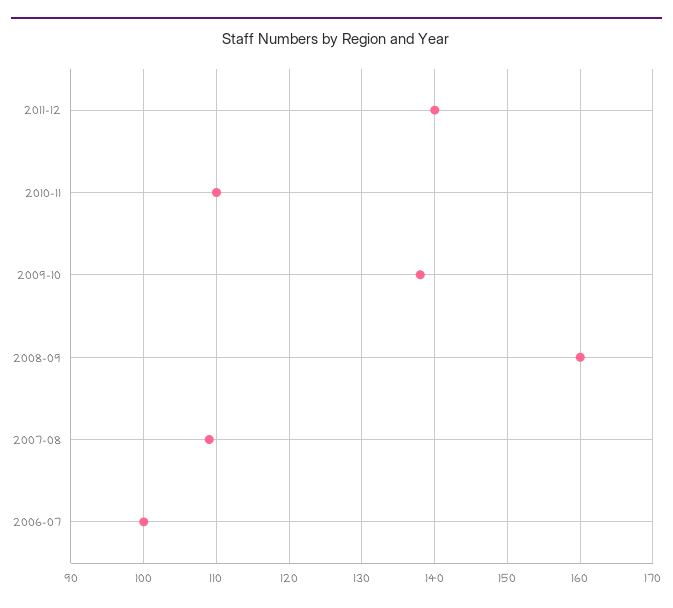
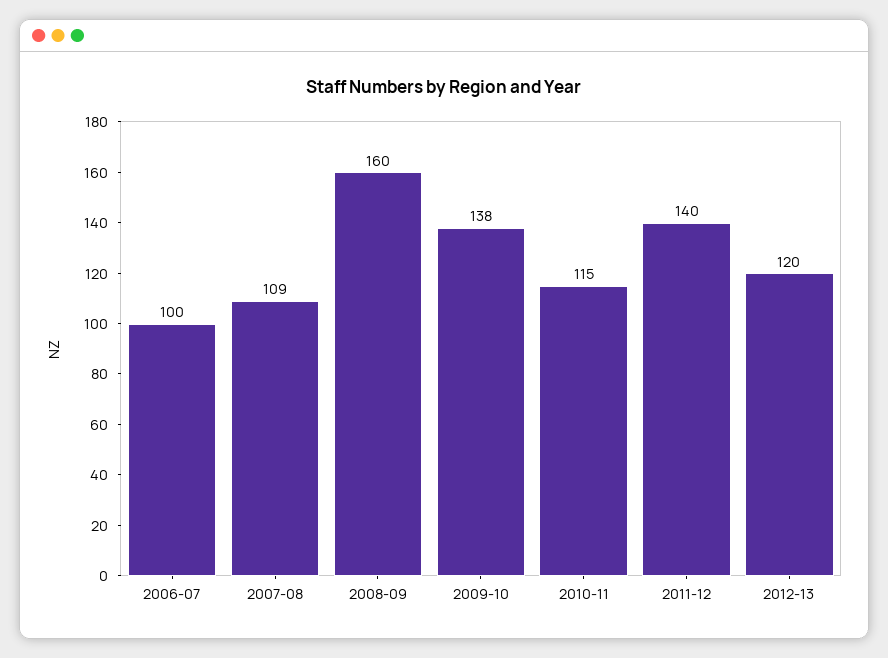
2010-11: 110 -> 115
2012-13: none -> 120

